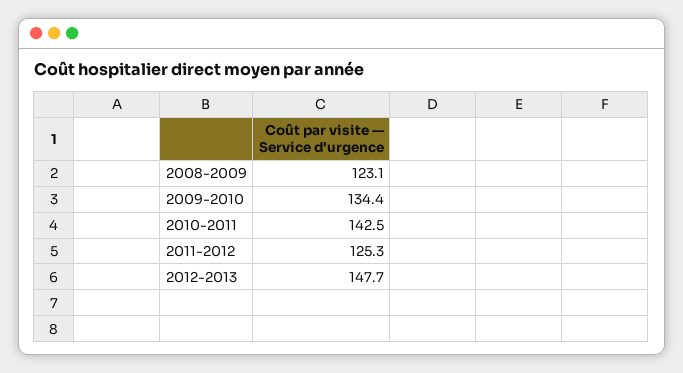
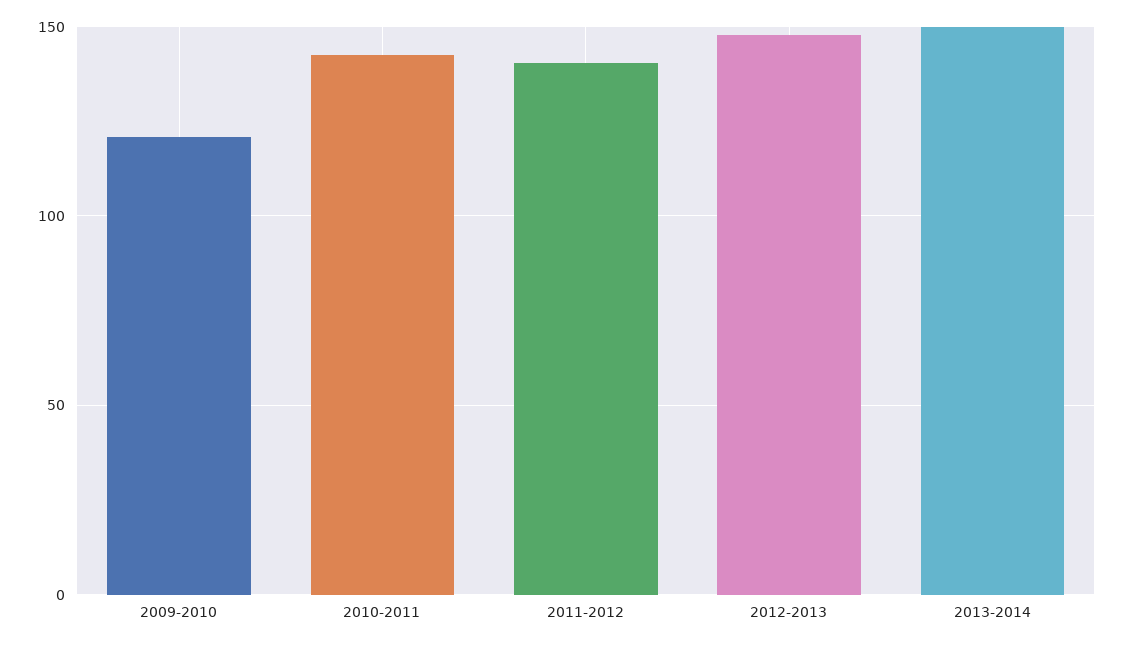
2008-2009: 123.1 -> none
2009-2010: 134.4 -> 120
2011-2012: 125.3 -> 140
2013-2014: none -> 150

